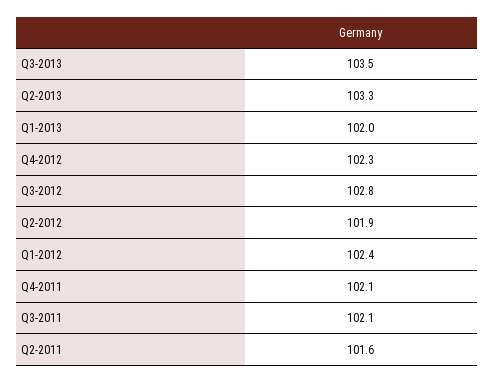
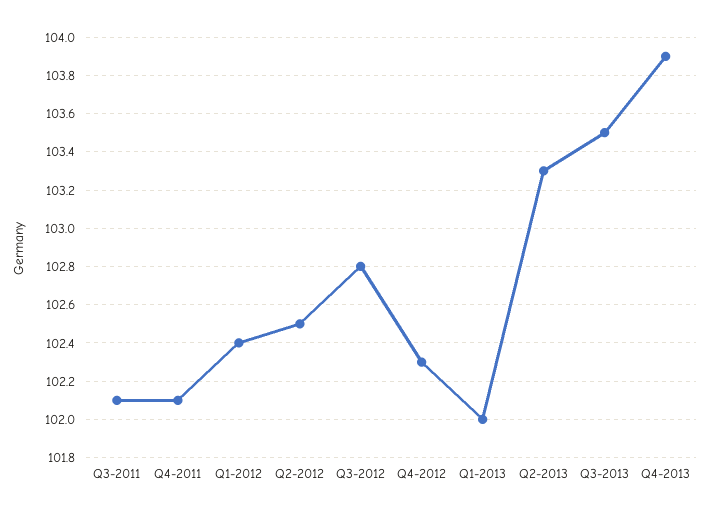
Q2-2012: 101.9 -> 102.5
Q2-2011: 101.6 -> none
Q4-2013: none -> 103.9

